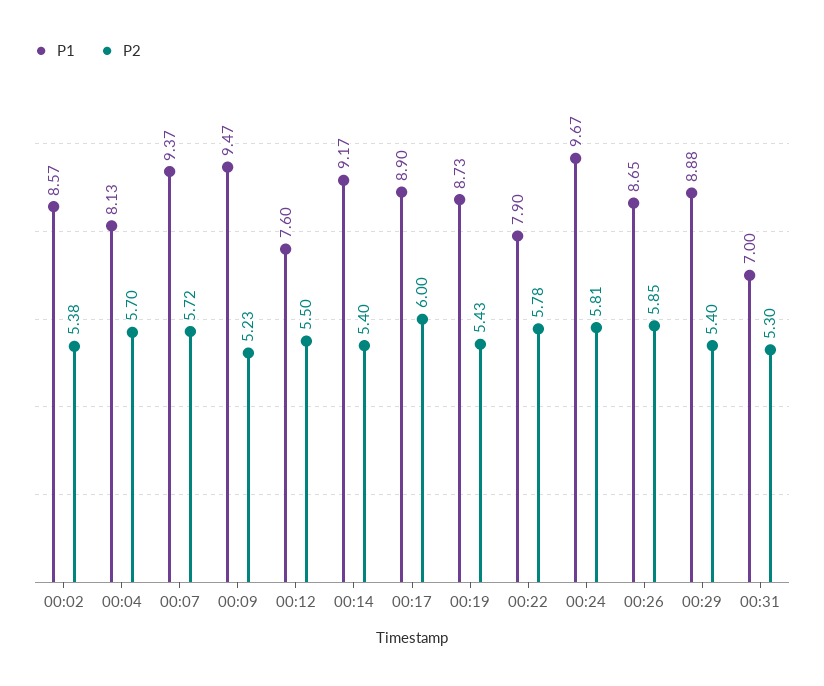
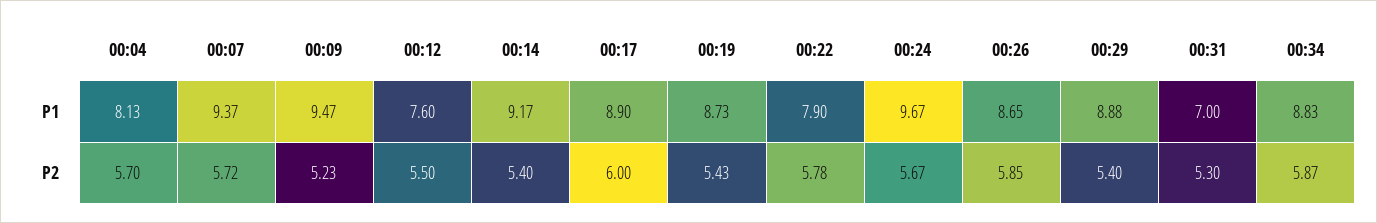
P1, 00:02: 8.57 -> none
P2, 00:02: 5.38 -> none
P2, 00:24: 5.81 -> 5.67
P1, 00:34: none -> 8.83
P2, 00:34: none -> 5.87

